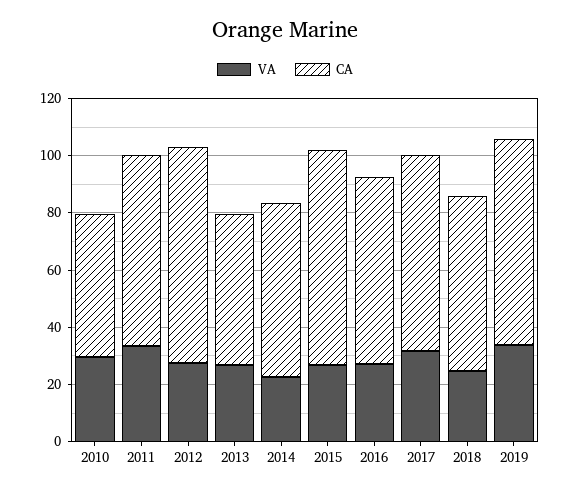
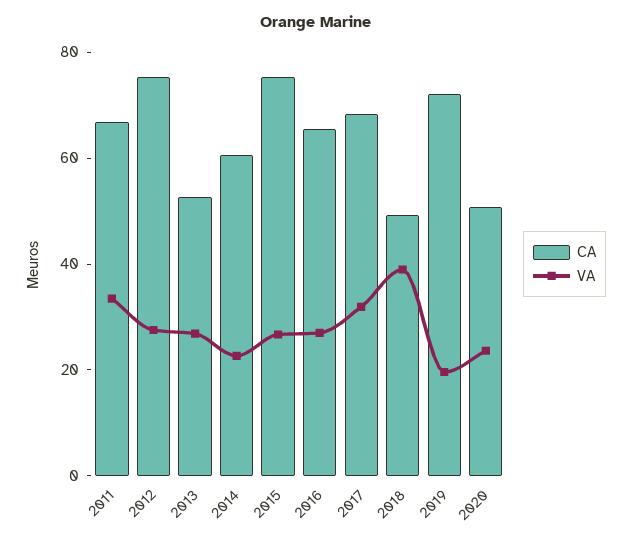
VA, 2010: 30 -> none
CA, 2010: 50 -> none
VA, 2018: 25 -> 40
CA, 2018: 60 -> 50
VA, 2019: 35 -> 20
CA, 2020: none -> 50
VA, 2020: none -> 25

